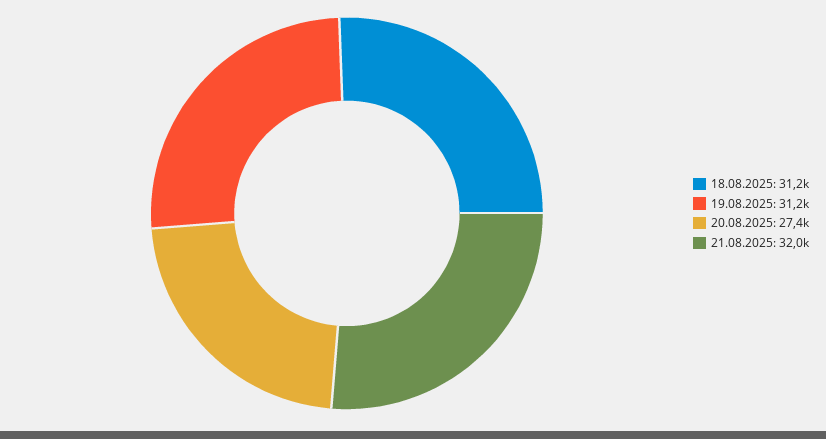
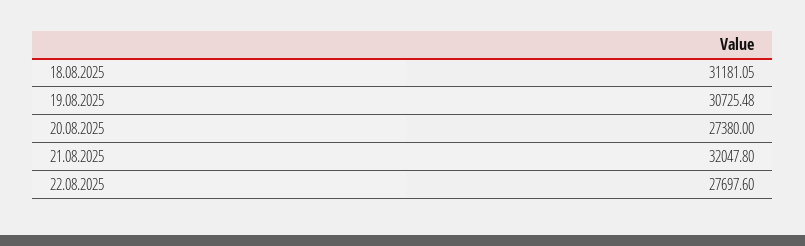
19.08.2025: 31200 -> 30725.48
22.08.2025: none -> 27697.6

